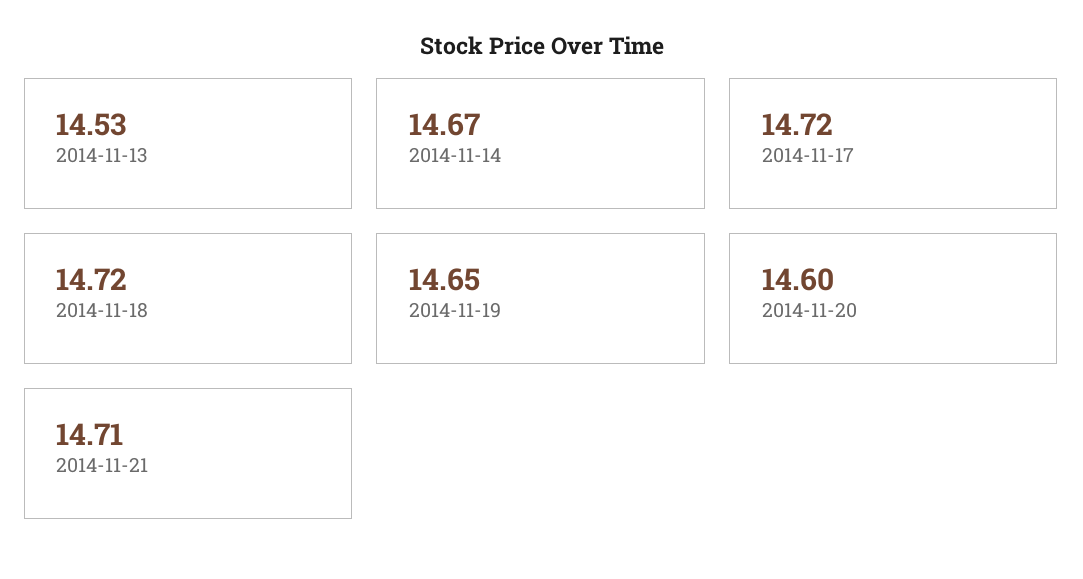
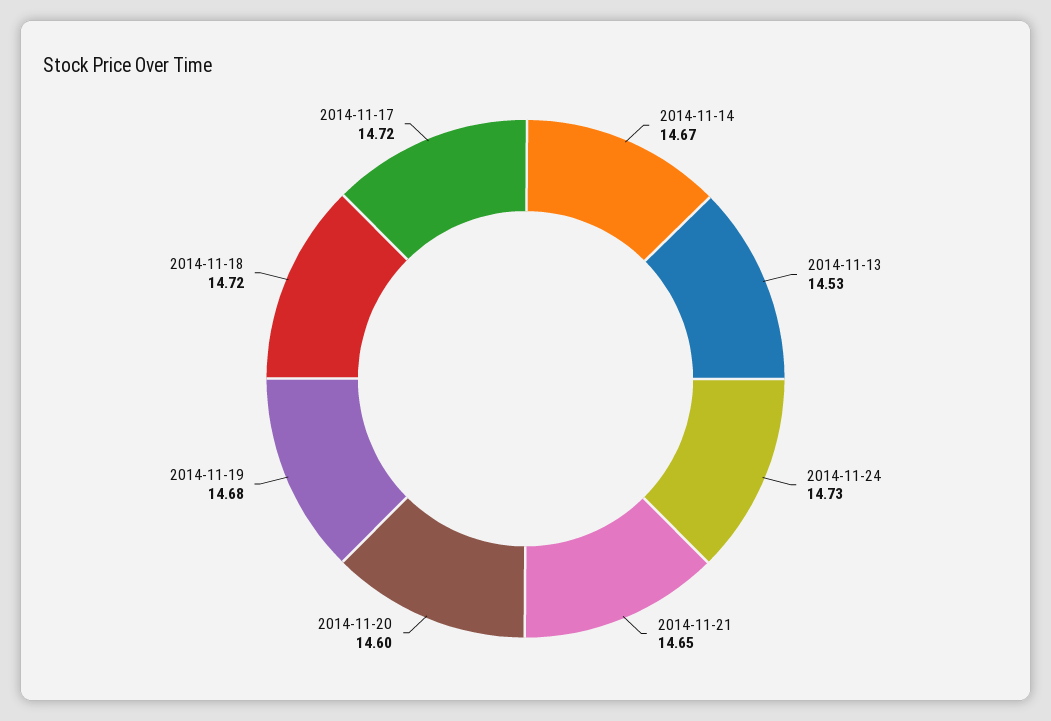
2014-11-19: 14.65 -> 14.68
2014-11-21: 14.71 -> 14.65
2014-11-24: none -> 14.73

